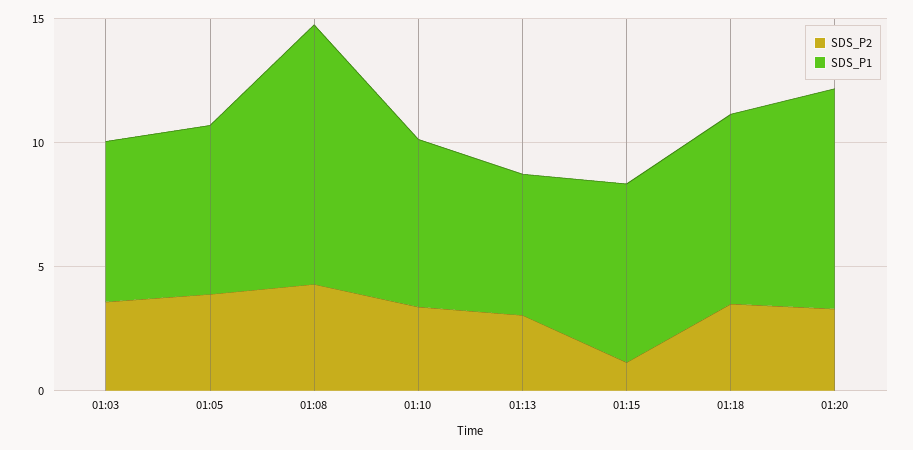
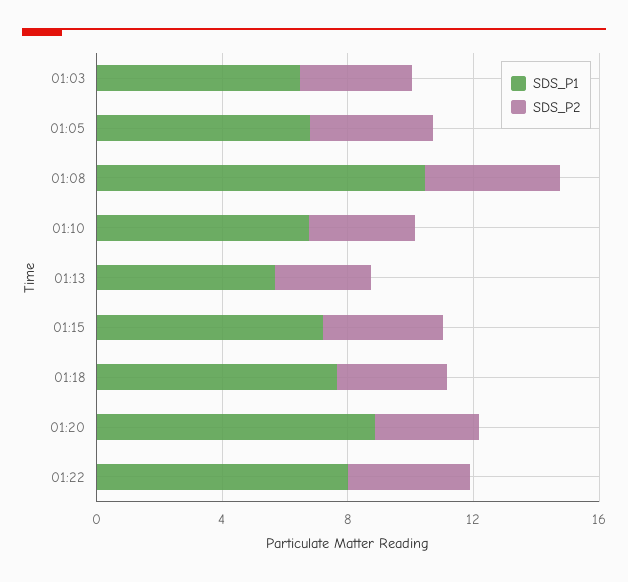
SDS_P2, 01:15: 1 -> 4
SDS_P1, 01:22: none -> 8
SDS_P2, 01:22: none -> 4

